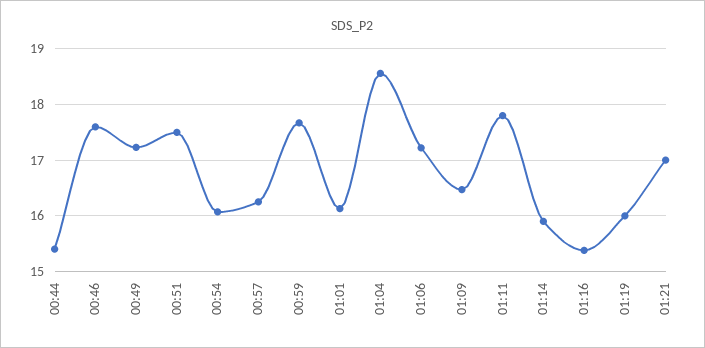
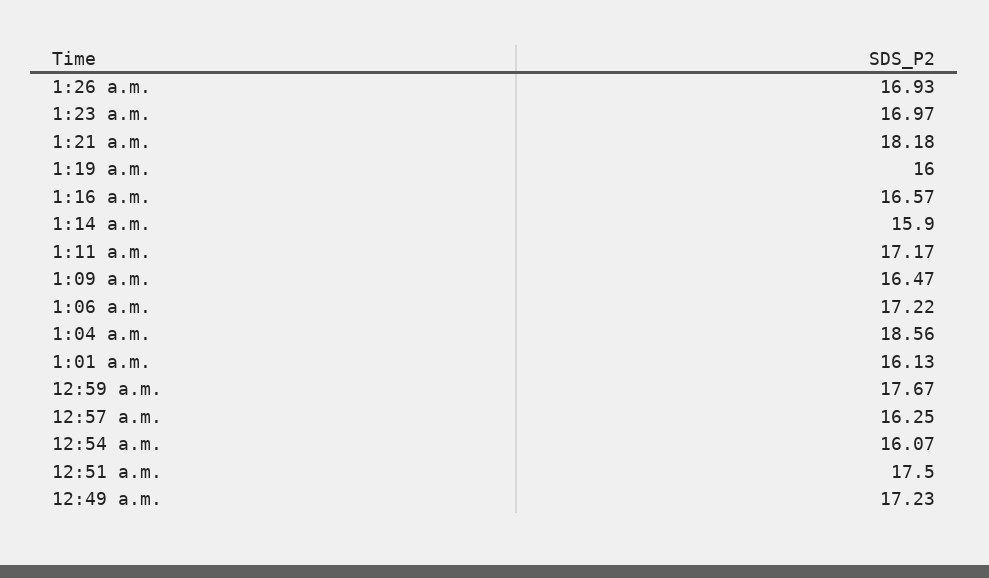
00:44: 15.4 -> none
00:46: 17.6 -> none
01:11: 17.8 -> 17.17
01:16: 15.4 -> 16.57
01:21: 17 -> 18.18
1:26 a.m.: none -> 16.93
1:23 a.m.: none -> 16.97

